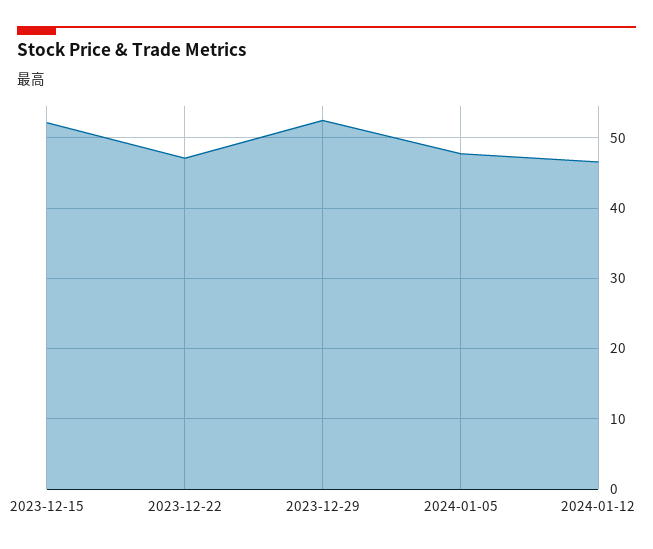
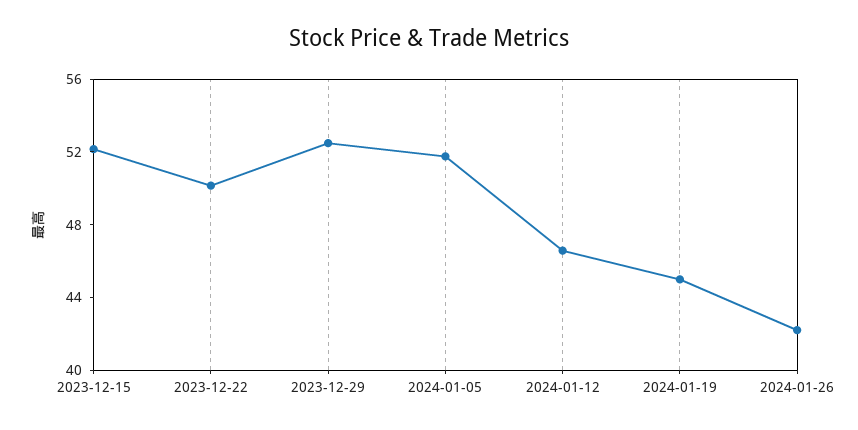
2023-12-22: 47 -> 50
2024-01-05: 48 -> 52
2024-01-19: none -> 45
2024-01-26: none -> 42

